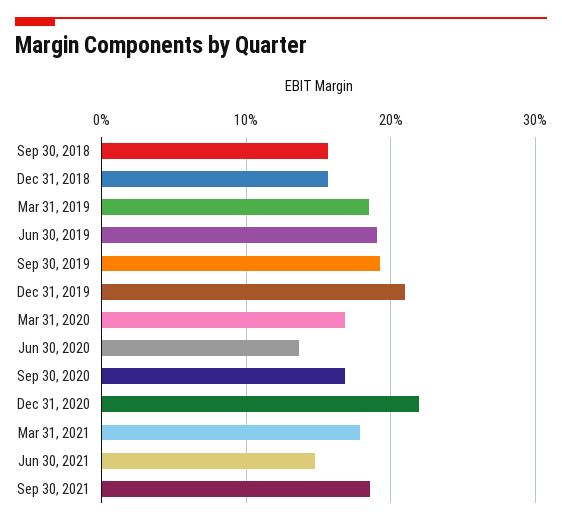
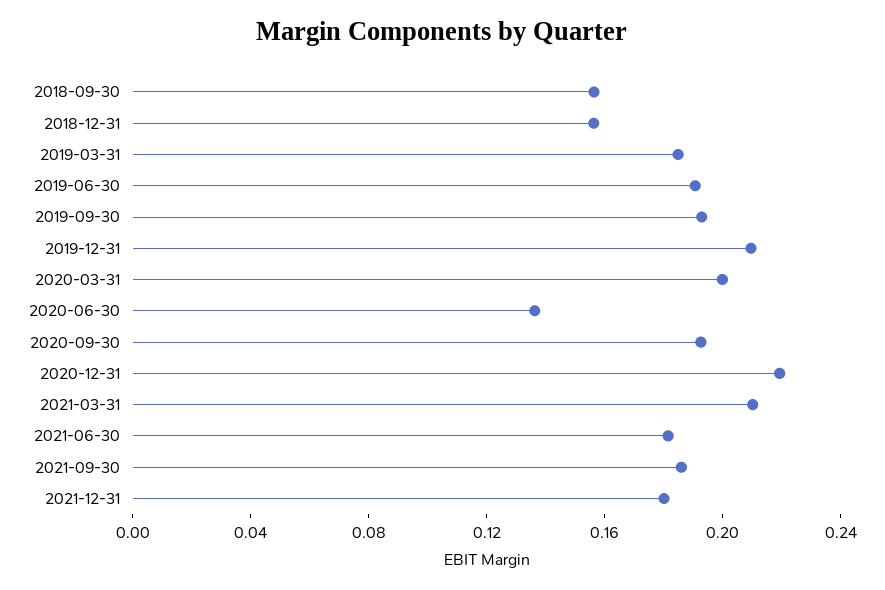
Mar 31, 2020: 0.17 -> 0.2
Sep 30, 2020: 0.17 -> 0.19
Mar 31, 2021: 0.18 -> 0.21
Jun 30, 2021: 0.15 -> 0.18
2021-12-31: none -> 0.18

